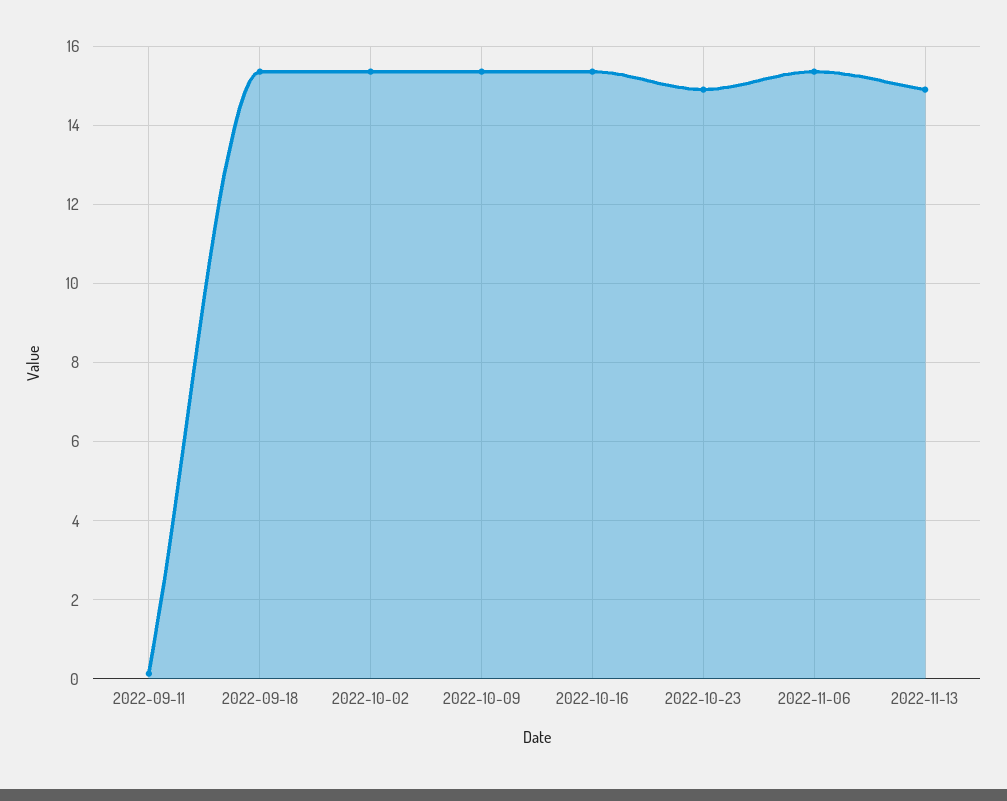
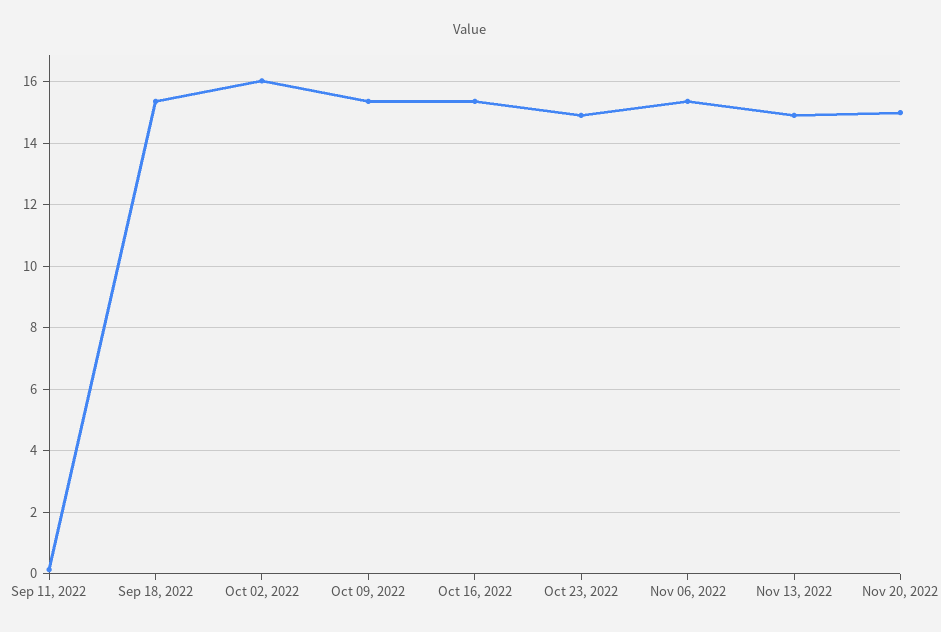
2022-10-02: 15.4 -> 16
Nov 20, 2022: none -> 15

